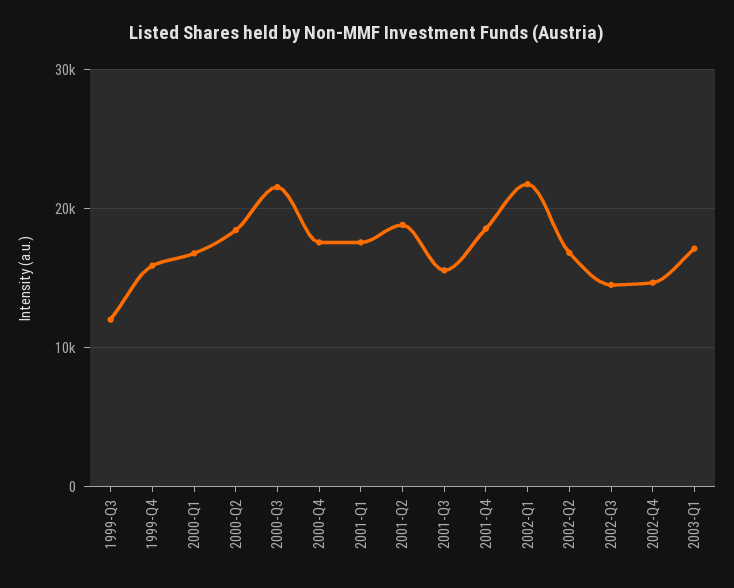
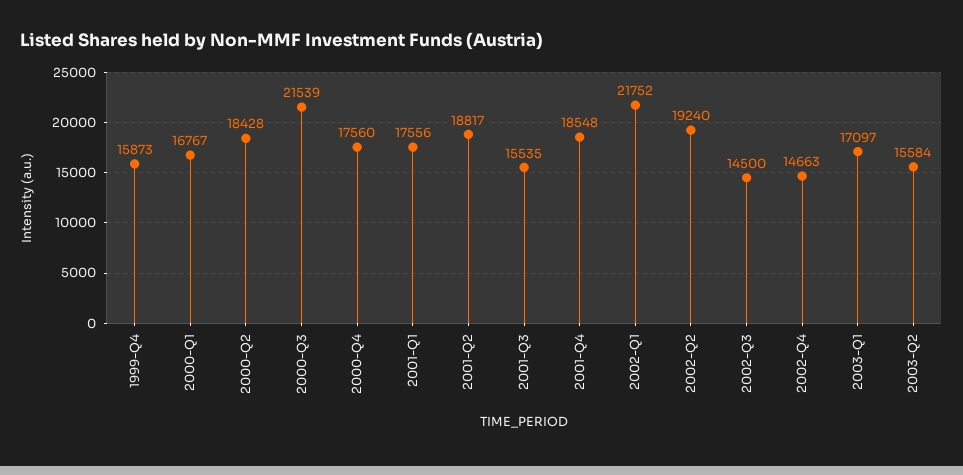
1999-Q3: 12000 -> none
2002-Q2: 17000 -> 19240
2003-Q2: none -> 15584

